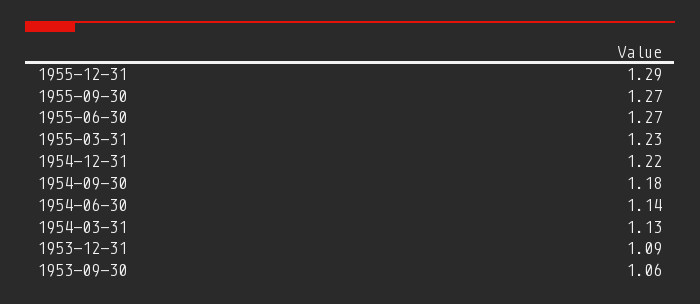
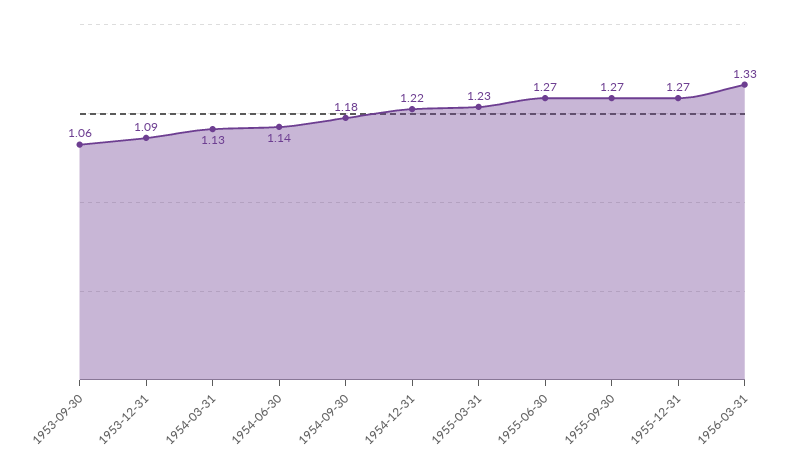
1955-12-31: 1.29 -> 1.27
1956-03-31: none -> 1.33

